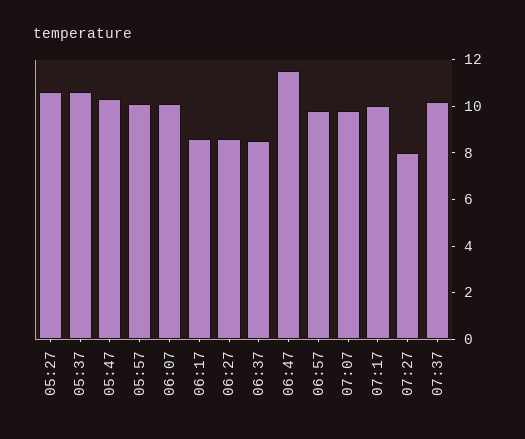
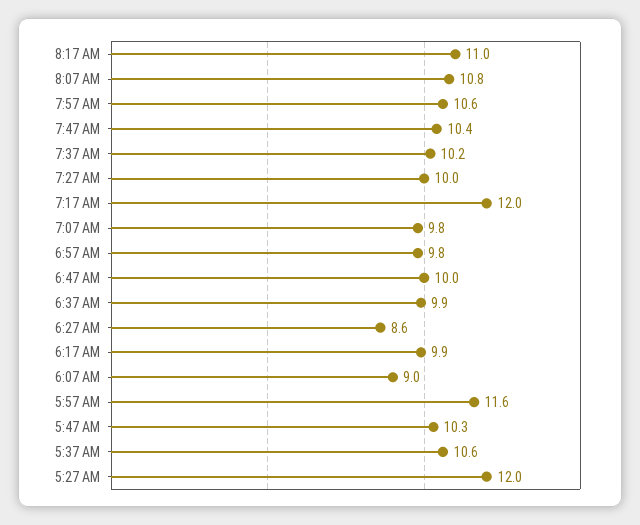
05:27: 10.5 -> 12
05:57: 10 -> 11.6
06:07: 10 -> 9
06:17: 8.5 -> 9.9
06:37: 8.5 -> 9.9
06:47: 11.5 -> 10
07:17: 10 -> 12
07:27: 8 -> 10
8:17 AM: none -> 11
8:07 AM: none -> 10.8
7:57 AM: none -> 10.6
7:47 AM: none -> 10.4

